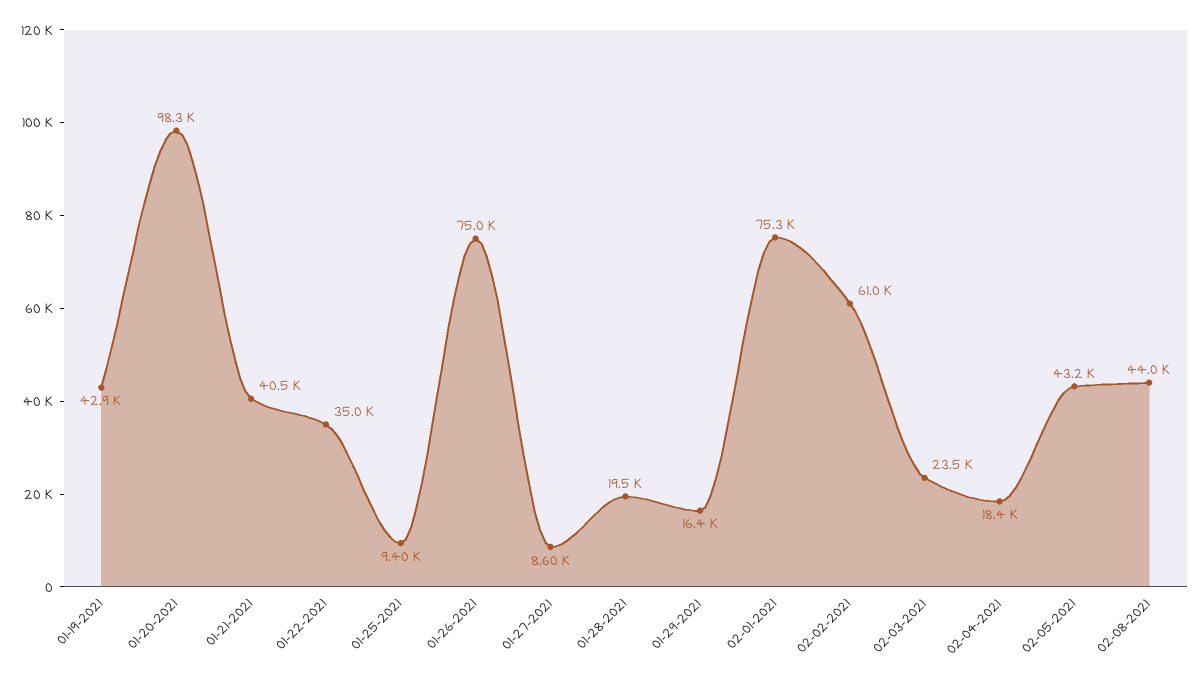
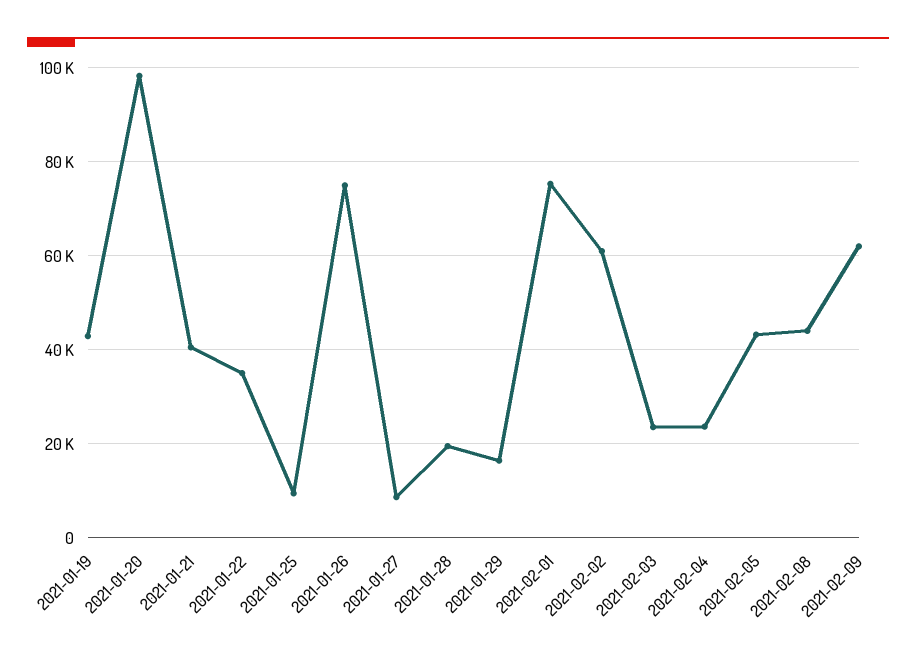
02-04-2021: 18400 -> 24000
2021-02-09: none -> 62000

